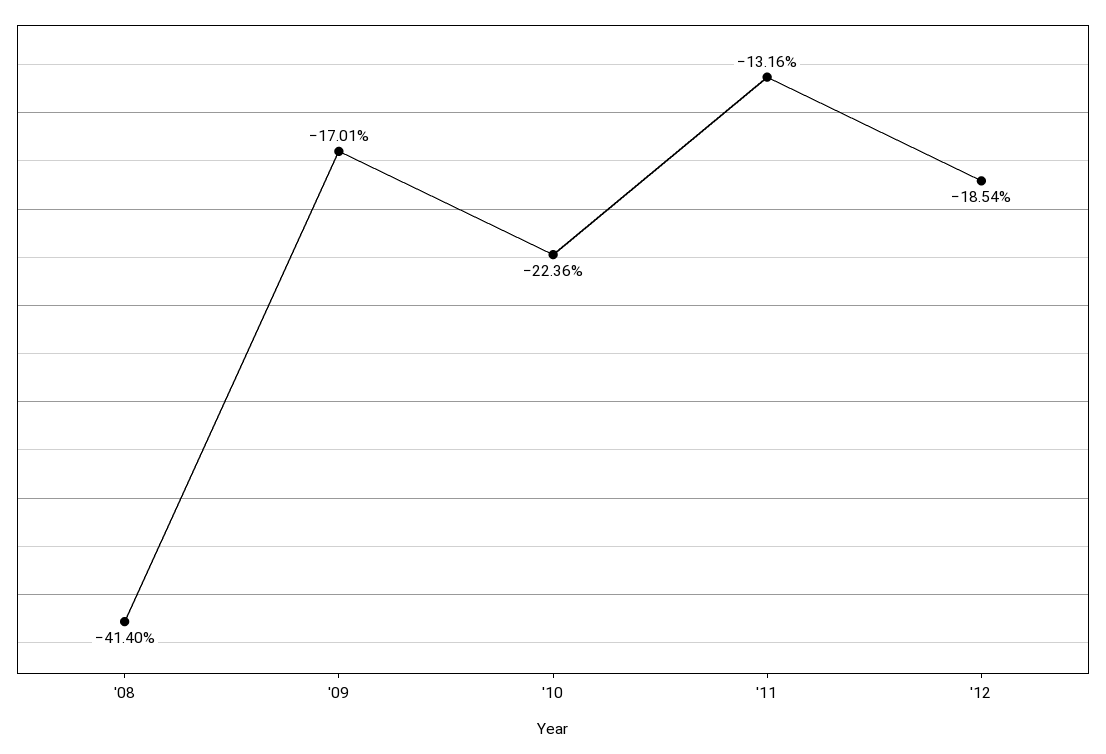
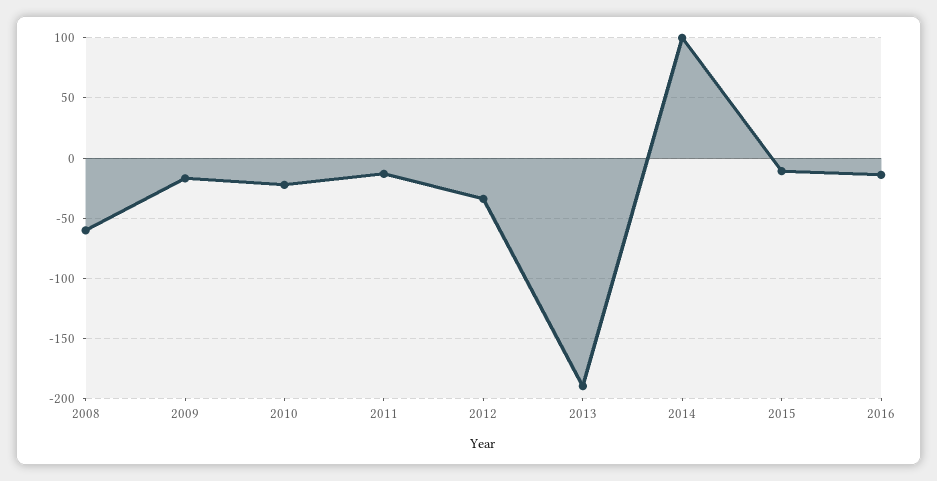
'08: -41.4 -> -60
'12: -18.54 -> -35
2013: none -> -190
2014: none -> 100
2015: none -> -10
2016: none -> -15

